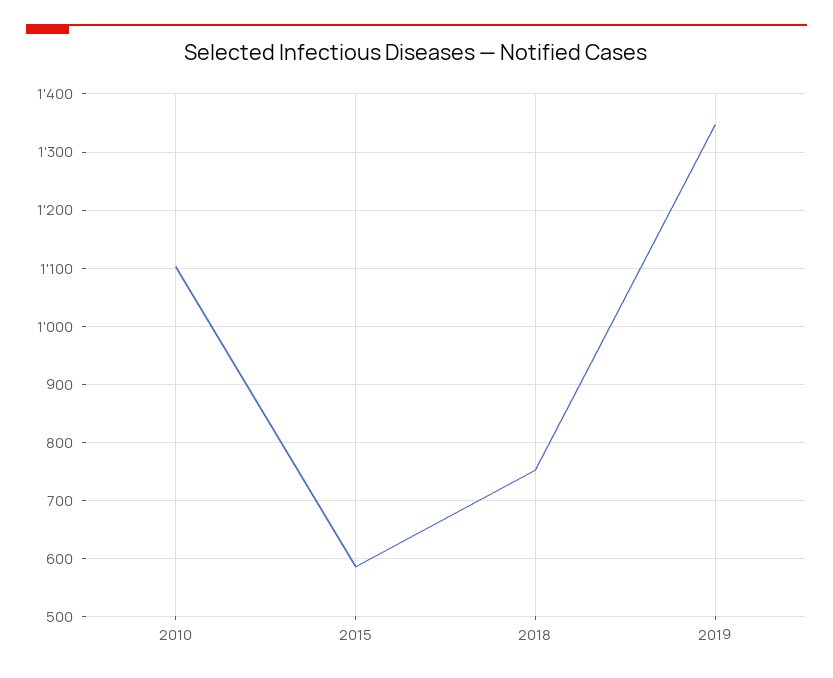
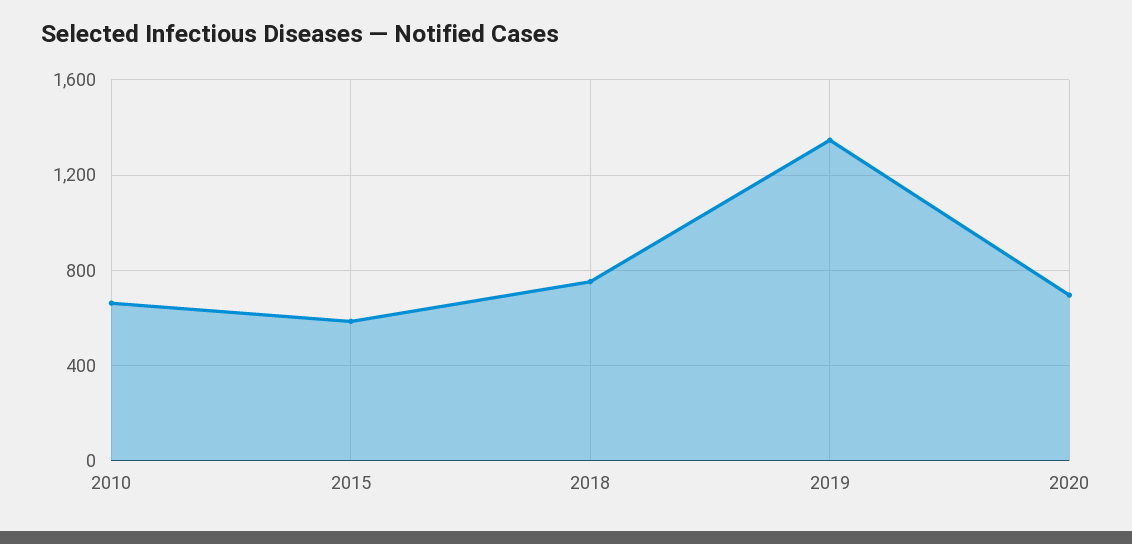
2010: 1100 -> 650
2020: none -> 700

